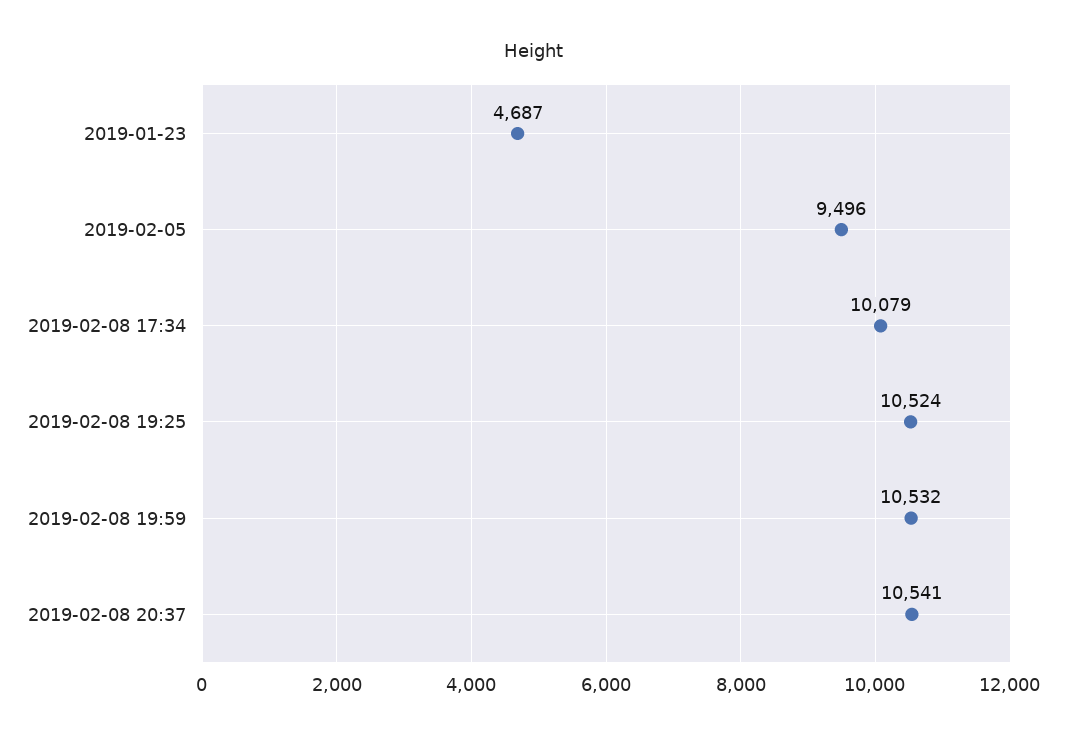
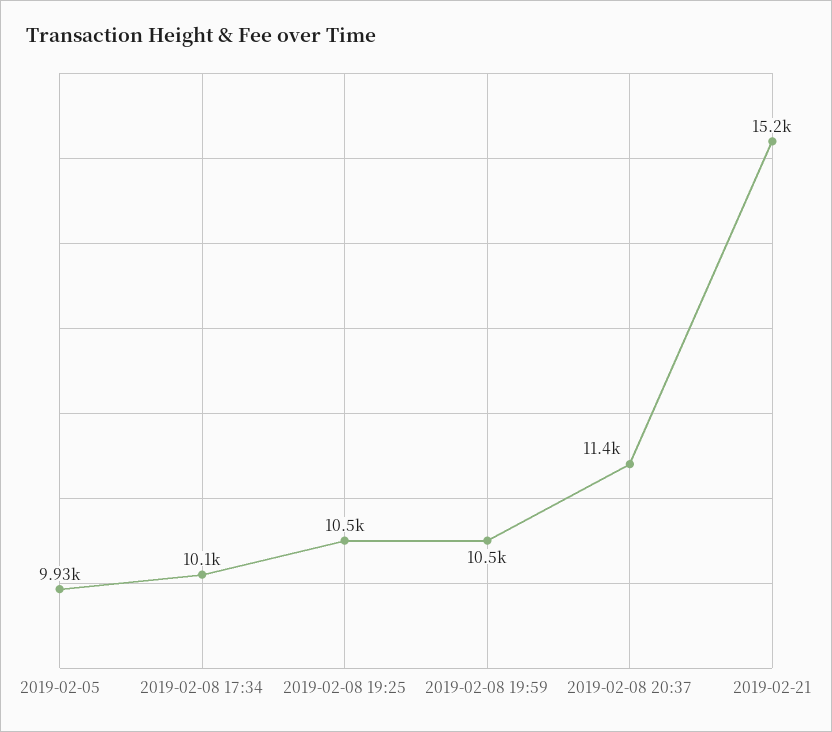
2019-01-23: 4687 -> none
2019-02-05: 9496 -> 9930
2019-02-08 20:37: 10541 -> 11400
2019-02-21: none -> 15200

